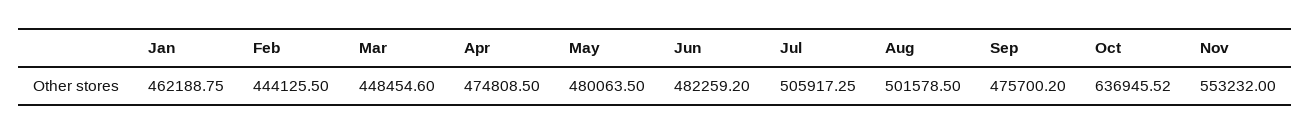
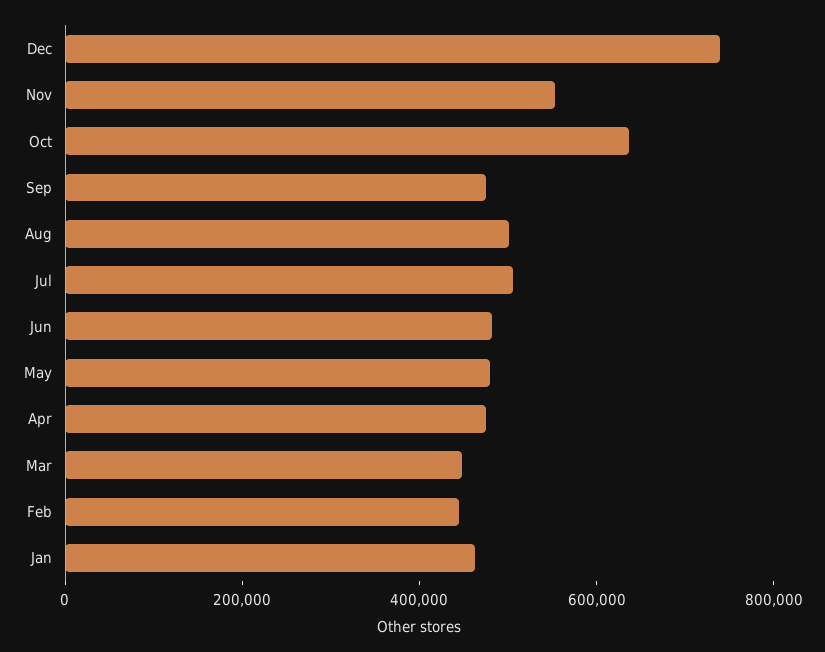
Dec: none -> 750000

